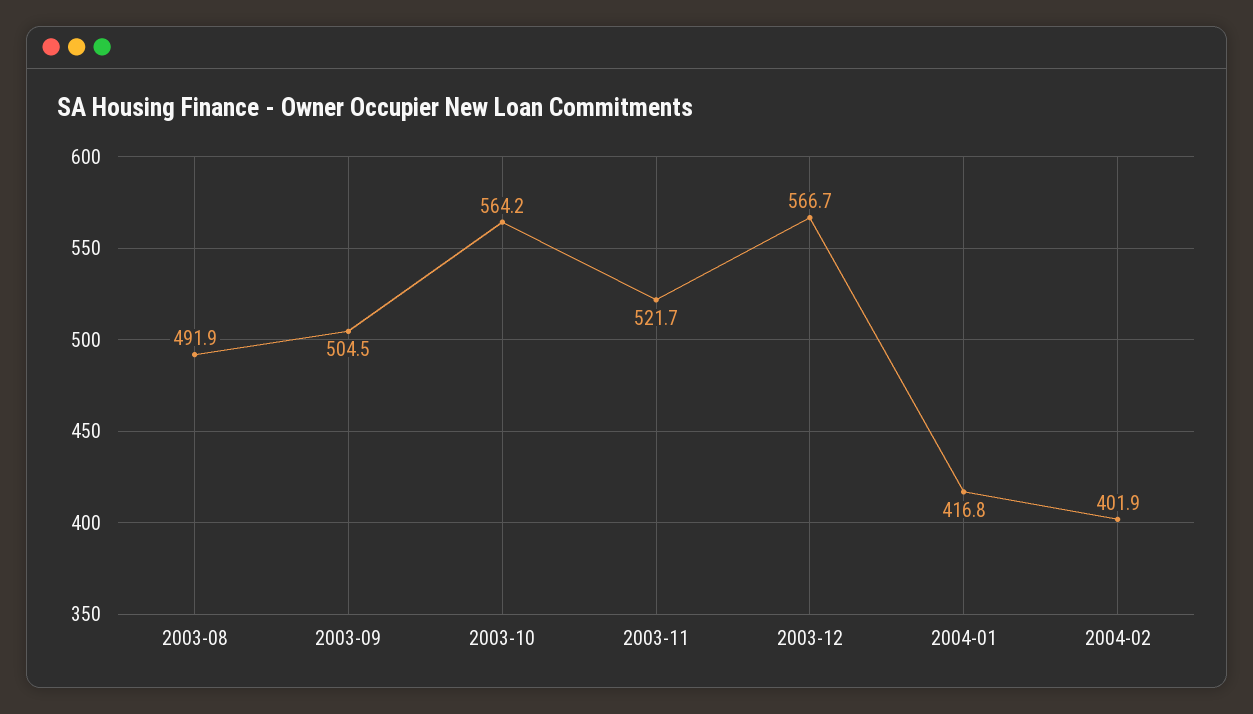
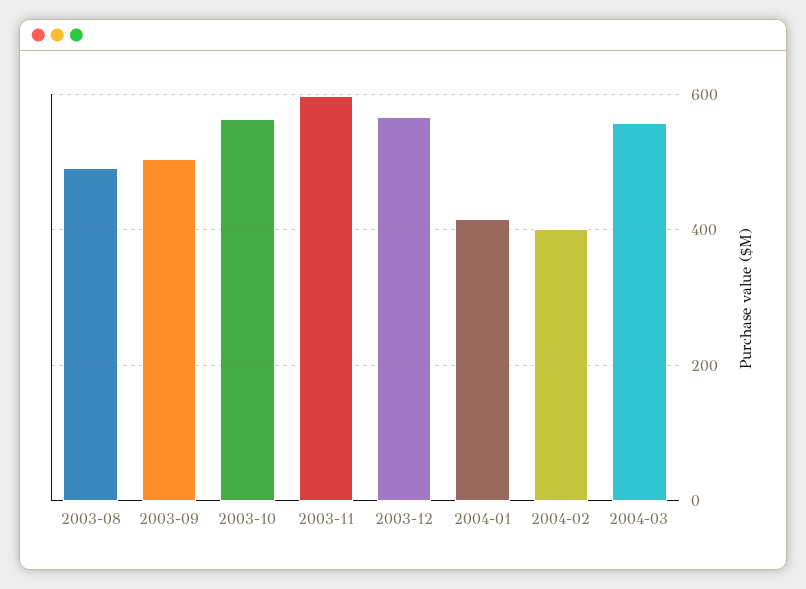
2003-11: 521.7 -> 600
2004-03: none -> 560

